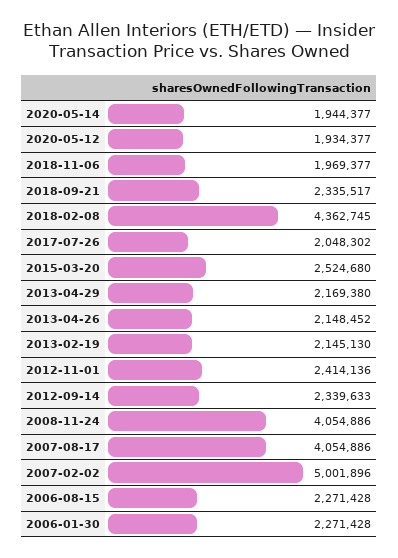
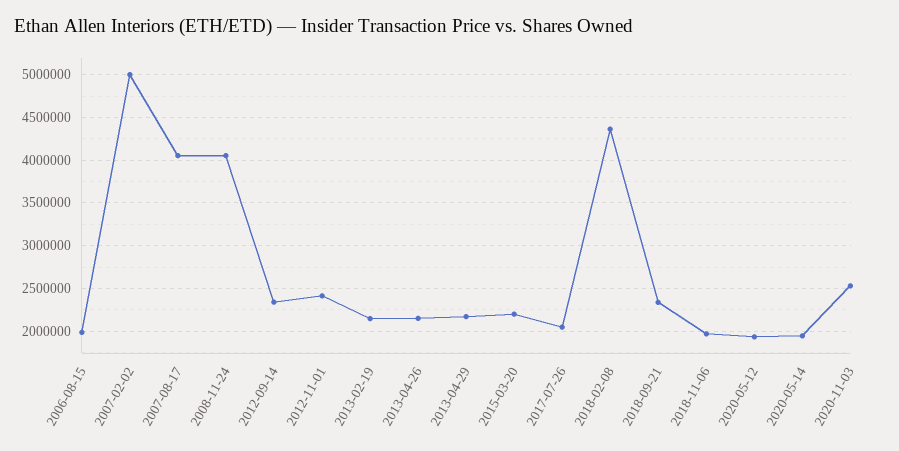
2015-03-20: 2524680 -> 2200000
2006-08-15: 2271428 -> 2000000
2006-01-30: 2271428 -> none
2020-11-03: none -> 2500000

